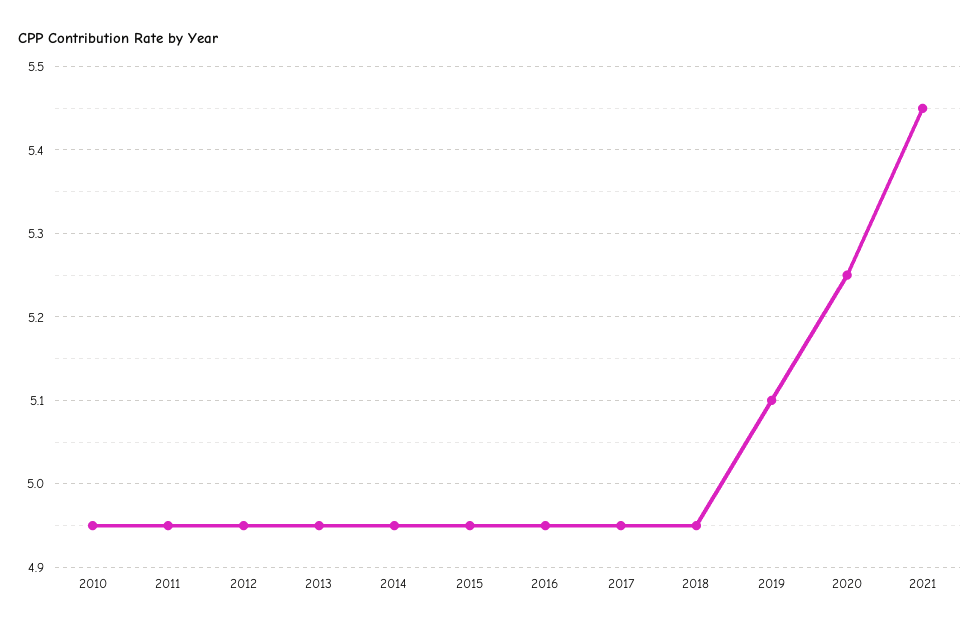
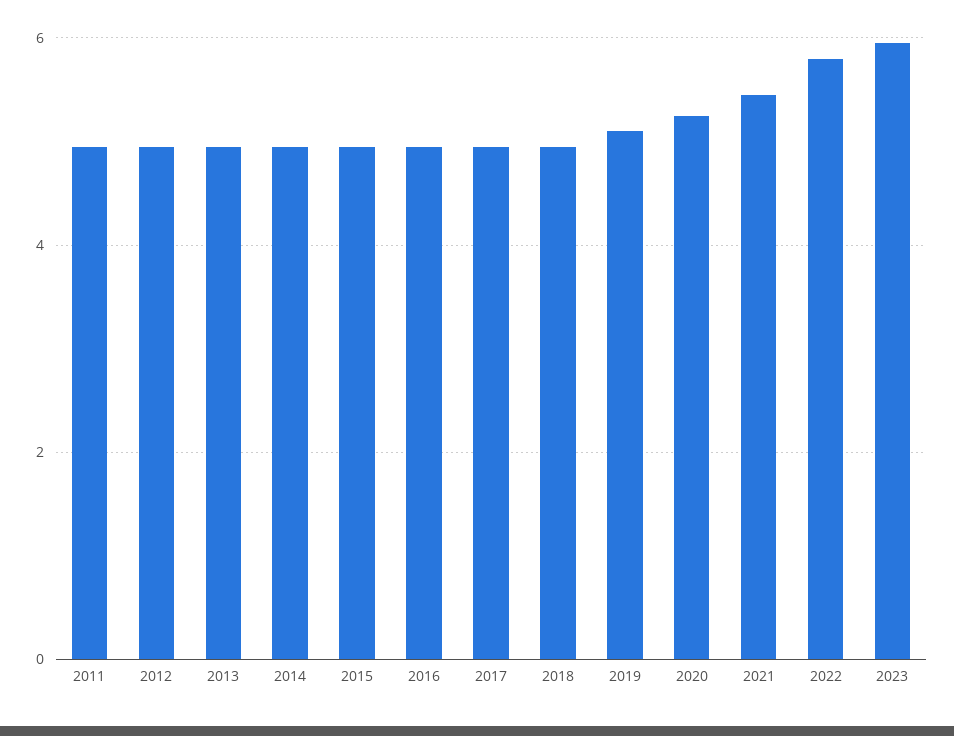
2010: 4.95 -> none
2022: none -> 5.8
2023: none -> 6

